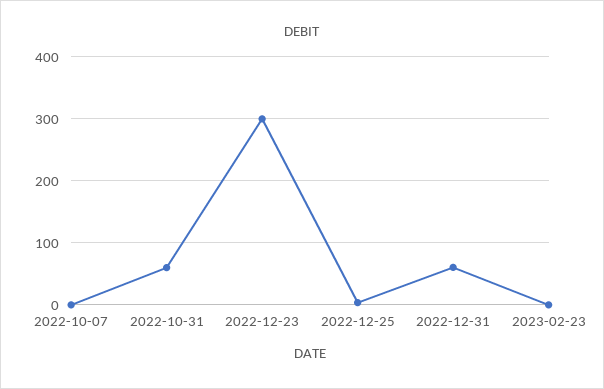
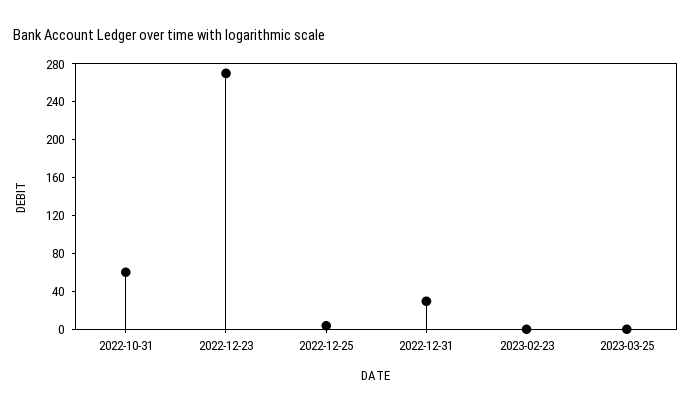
2022-10-07: 0 -> none
2022-12-23: 300 -> 270
2022-12-31: 60 -> 30
2023-03-25: none -> 0

